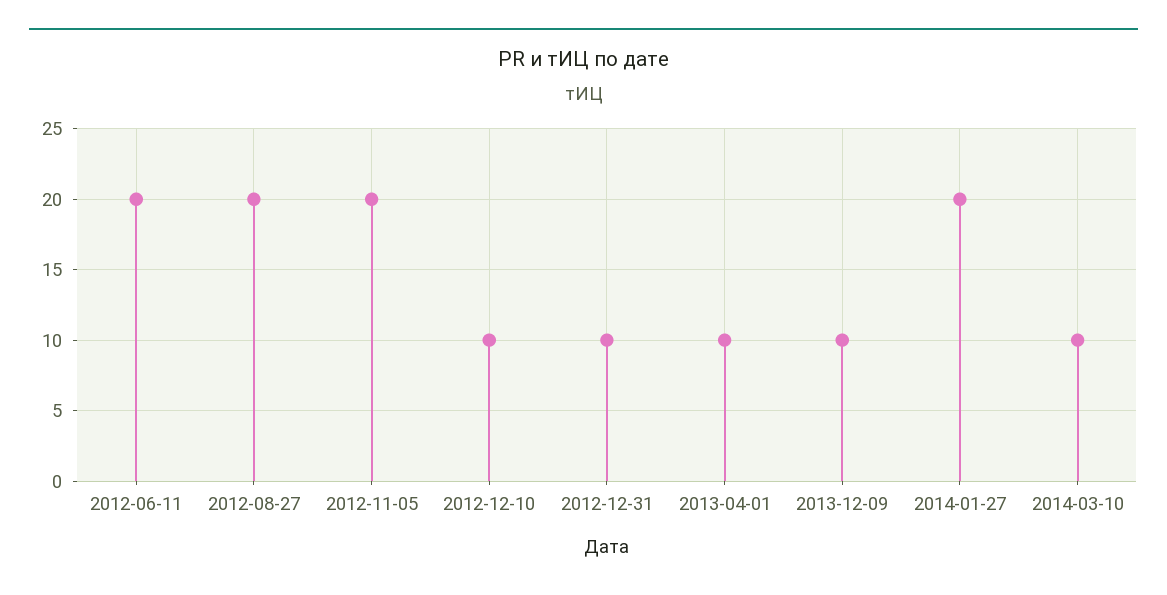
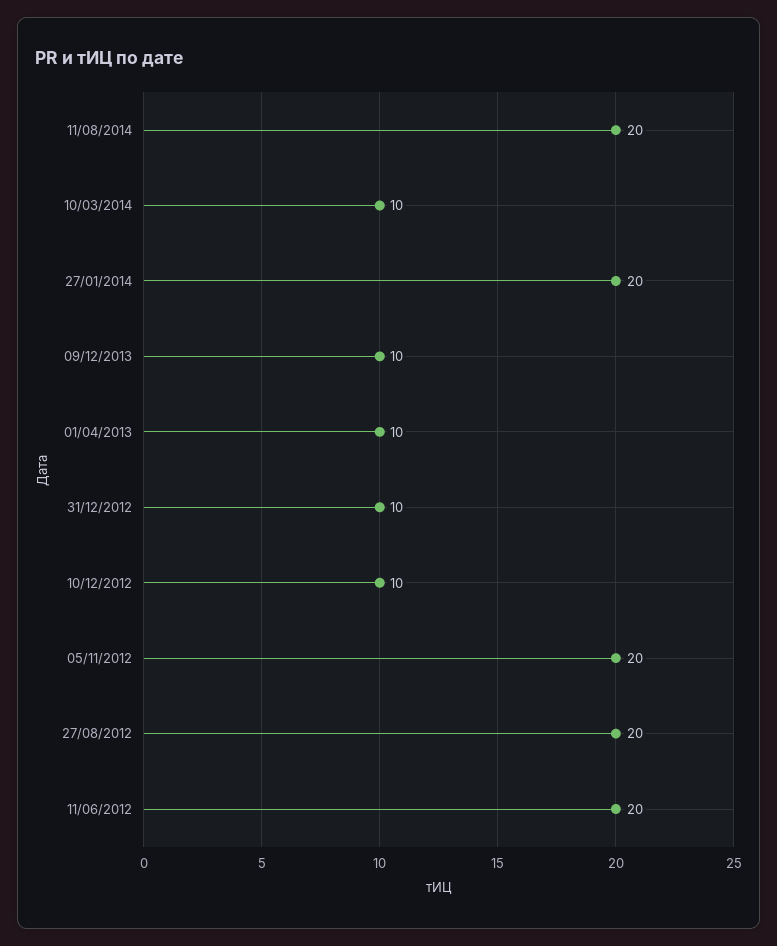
11/08/2014: none -> 20

